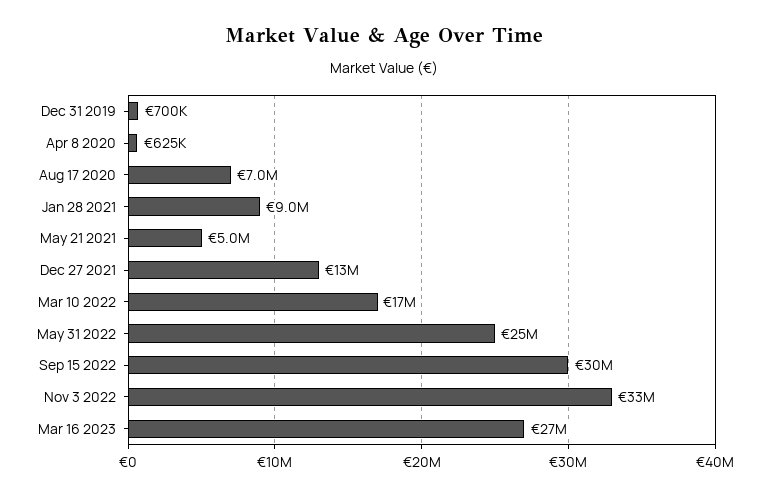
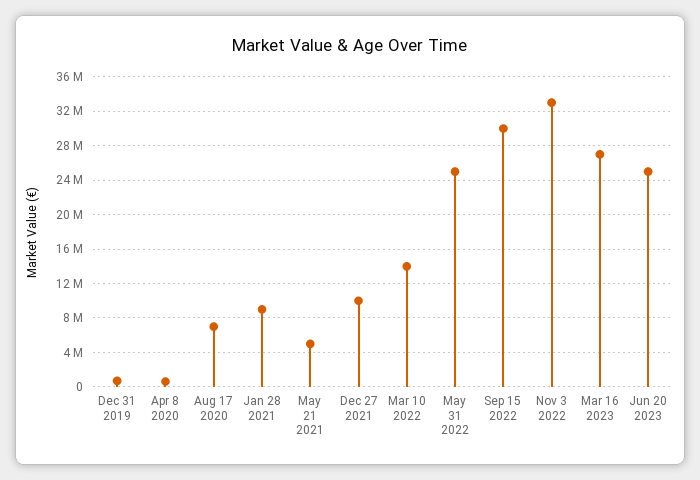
Dec 27 2021: 13000000 -> 10000000
Mar 10 2022: 17000000 -> 14000000
Jun 20 2023: none -> 25000000

